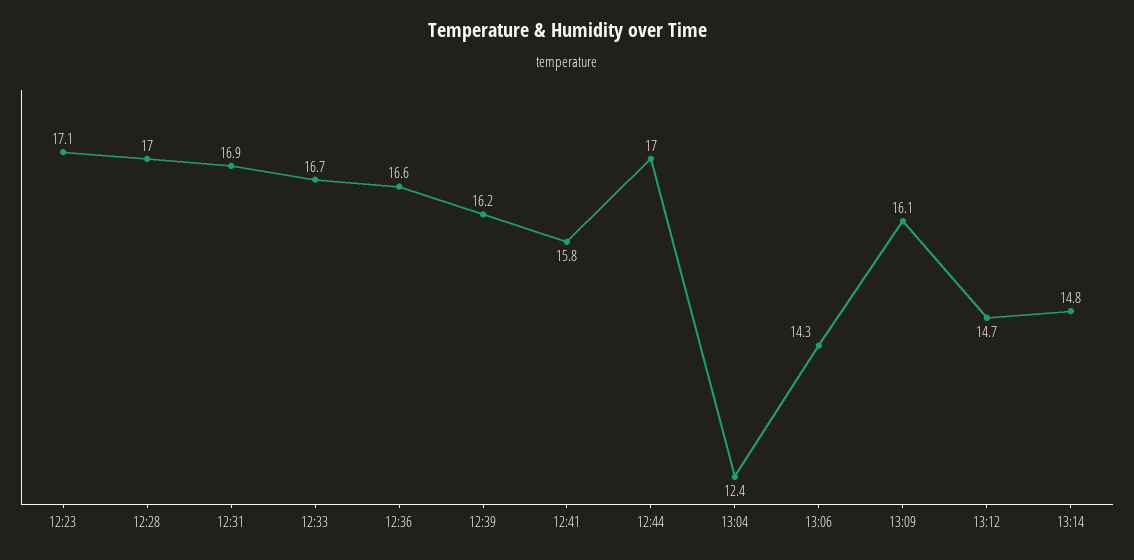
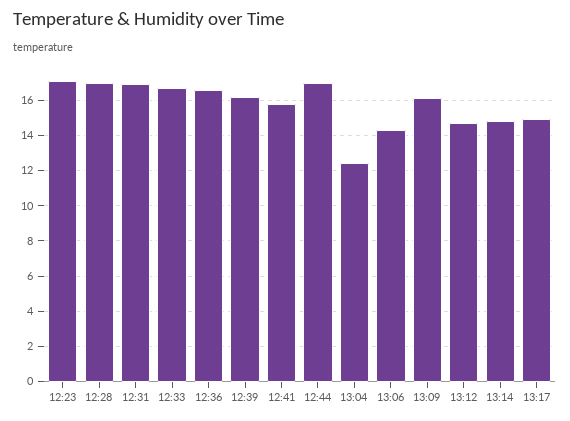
13:17: none -> 15

